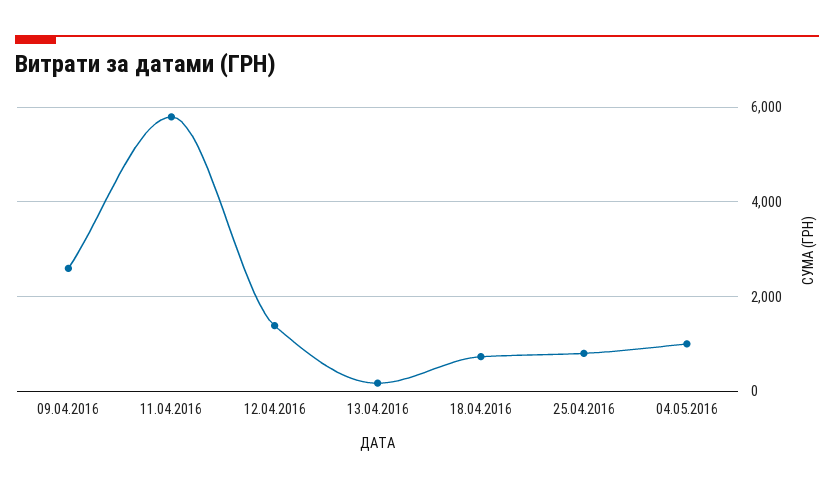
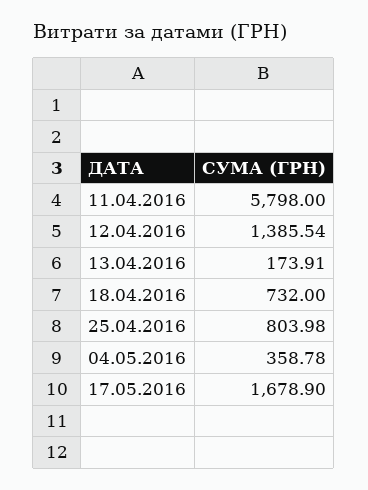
09.04.2016: 2600 -> none
04.05.2016: 1000 -> 358.78
17.05.2016: none -> 1678.9

